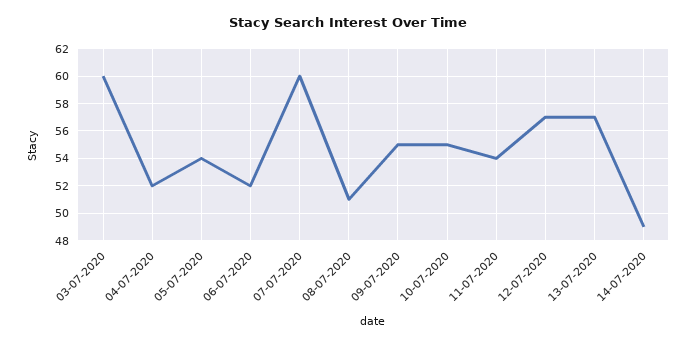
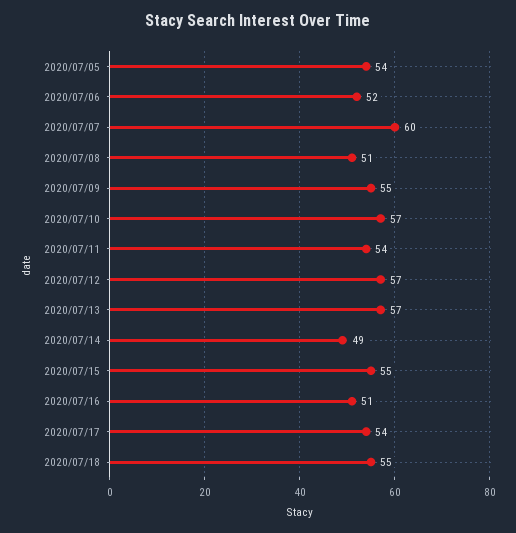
03-07-2020: 60 -> none
04-07-2020: 52 -> none
10-07-2020: 55 -> 57
2020/07/15: none -> 55
2020/07/16: none -> 51
2020/07/17: none -> 54
2020/07/18: none -> 55

